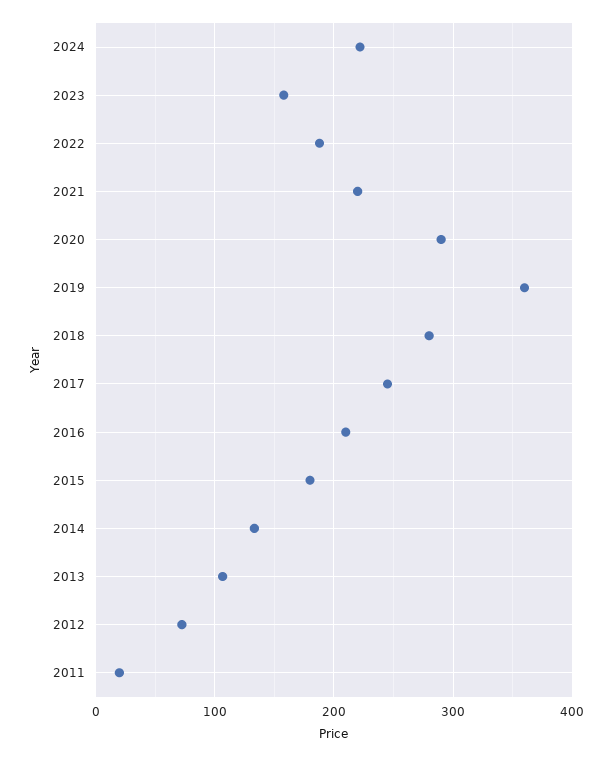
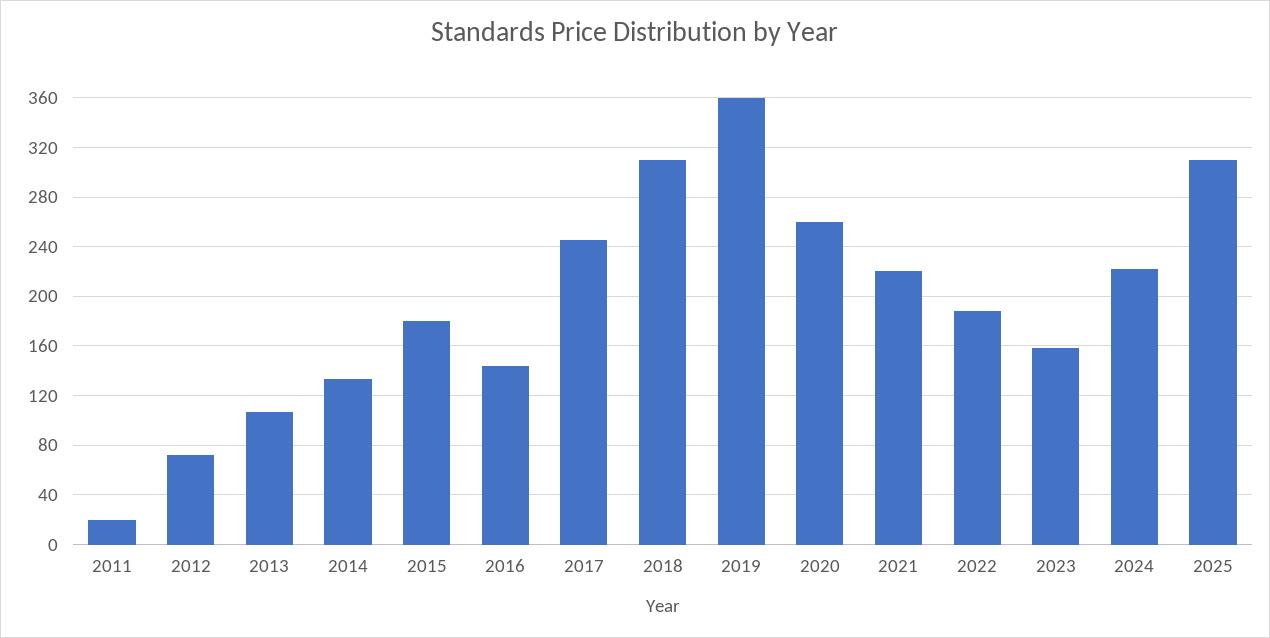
2020: 290 -> 260
2018: 280 -> 310
2016: 210 -> 145
2025: none -> 310

